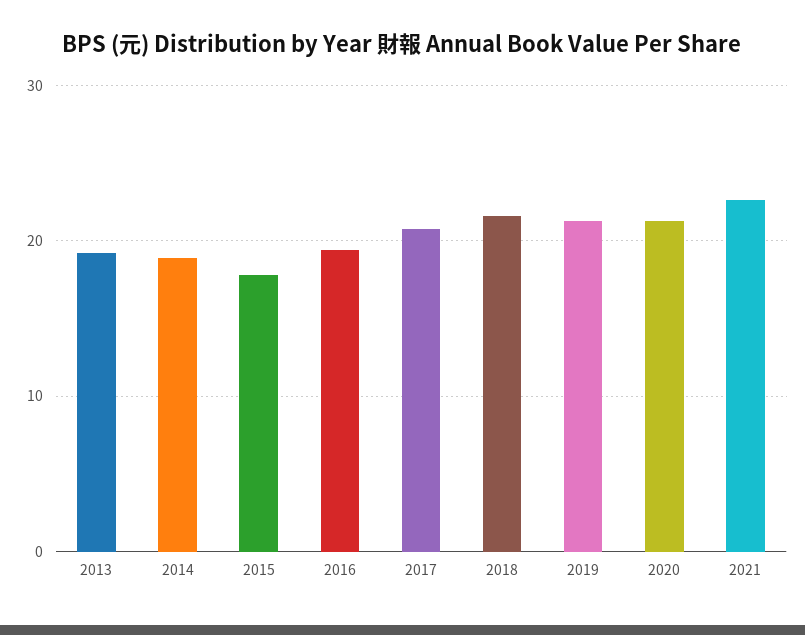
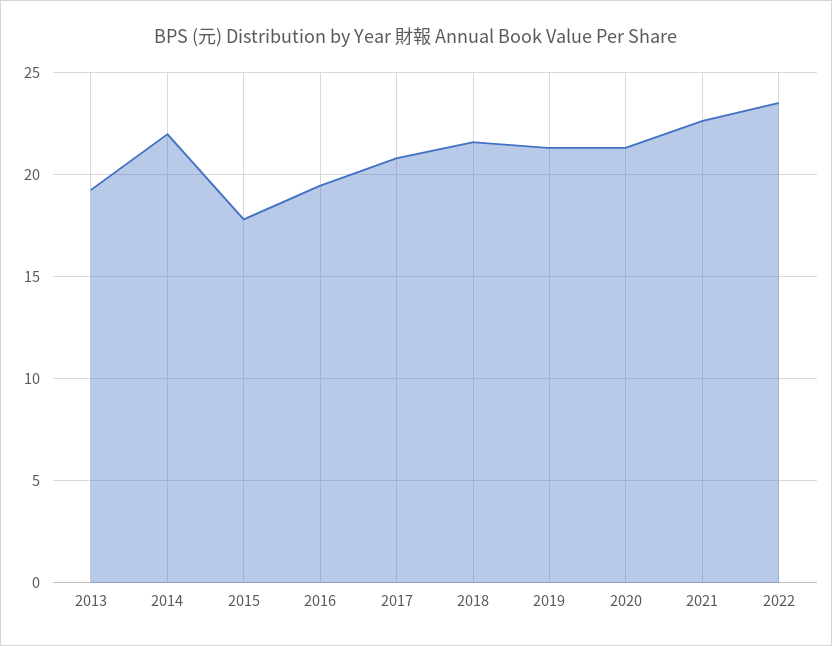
2014: 19 -> 22
2022: none -> 23.5

